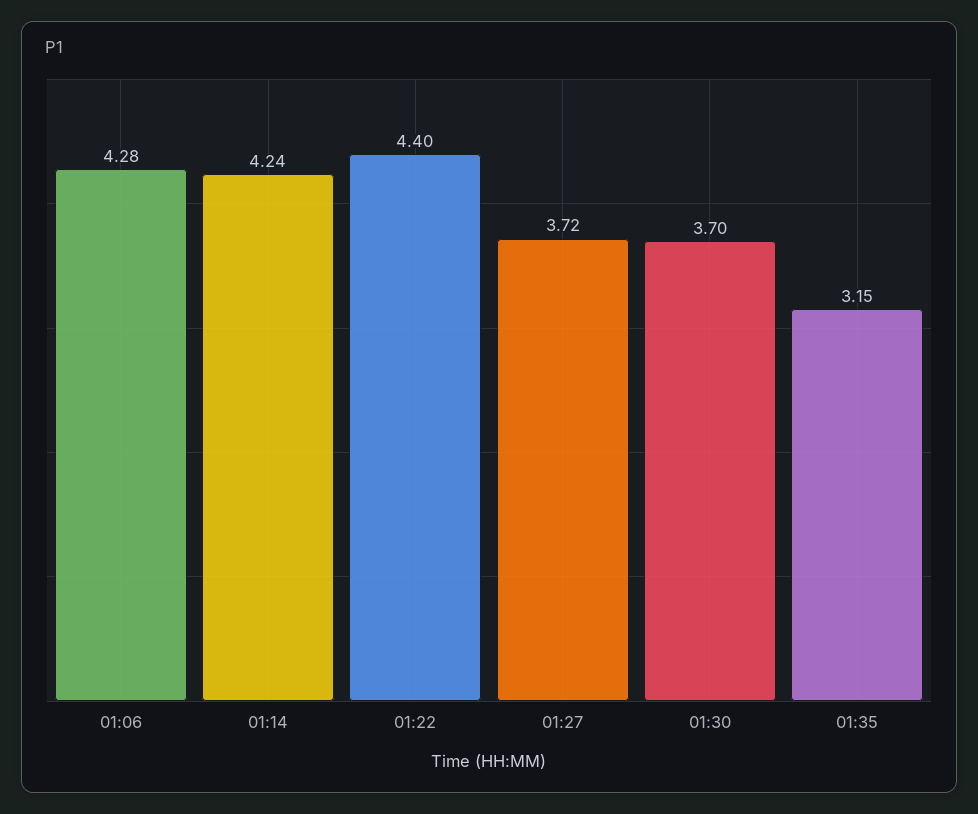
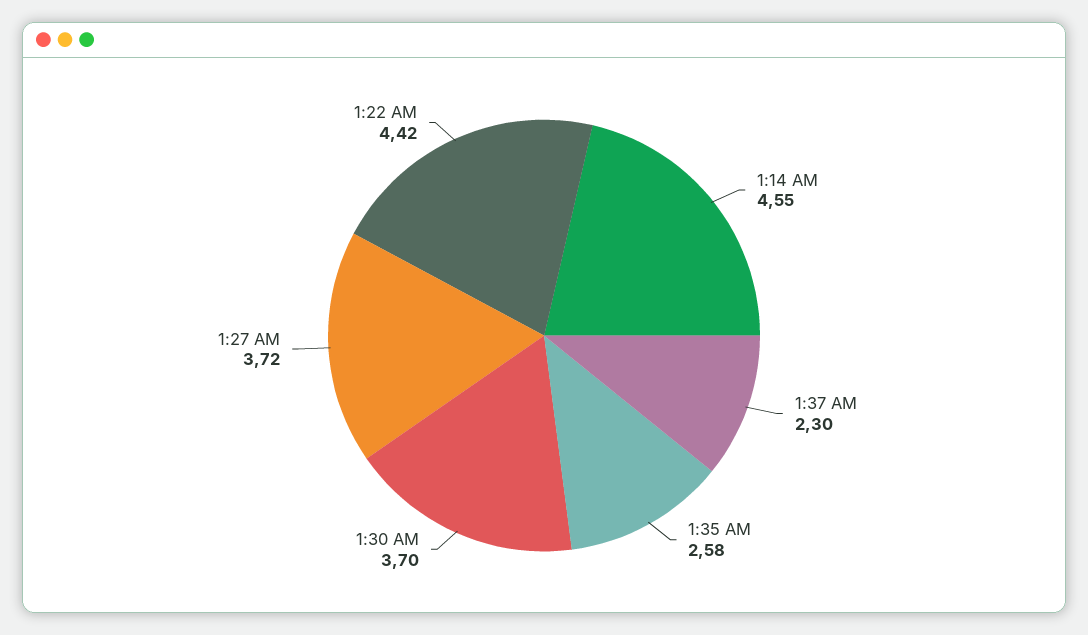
01:06: 4.28 -> none
01:14: 4.24 -> 4.55
01:22: 4.4 -> 4.42
01:35: 3.15 -> 2.58
1:37 AM: none -> 2.3

